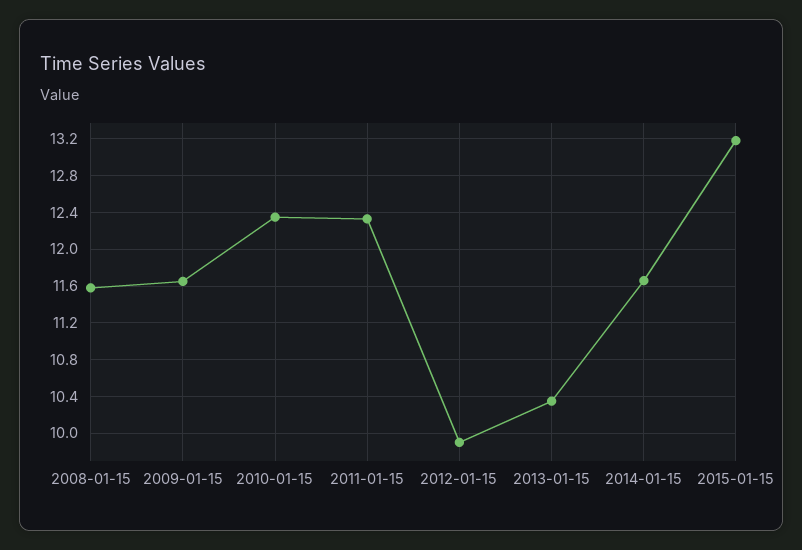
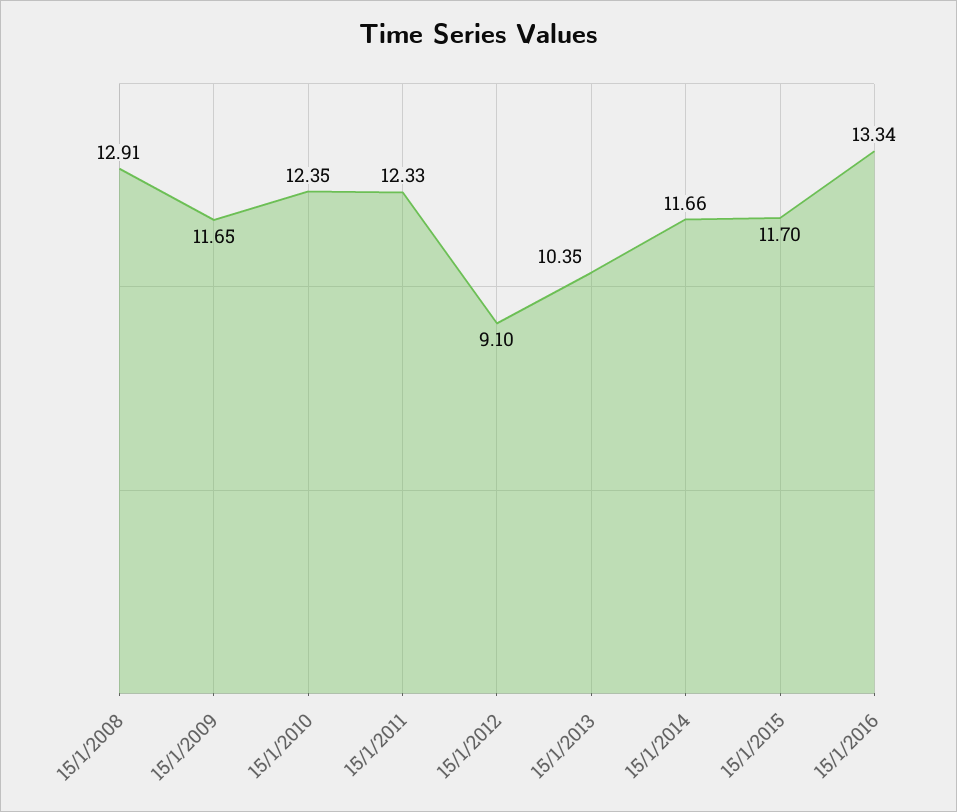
2008-01-15: 11.6 -> 12.91
2012-01-15: 9.9 -> 9.1
2015-01-15: 13.2 -> 11.7
15/1/2016: none -> 13.34

